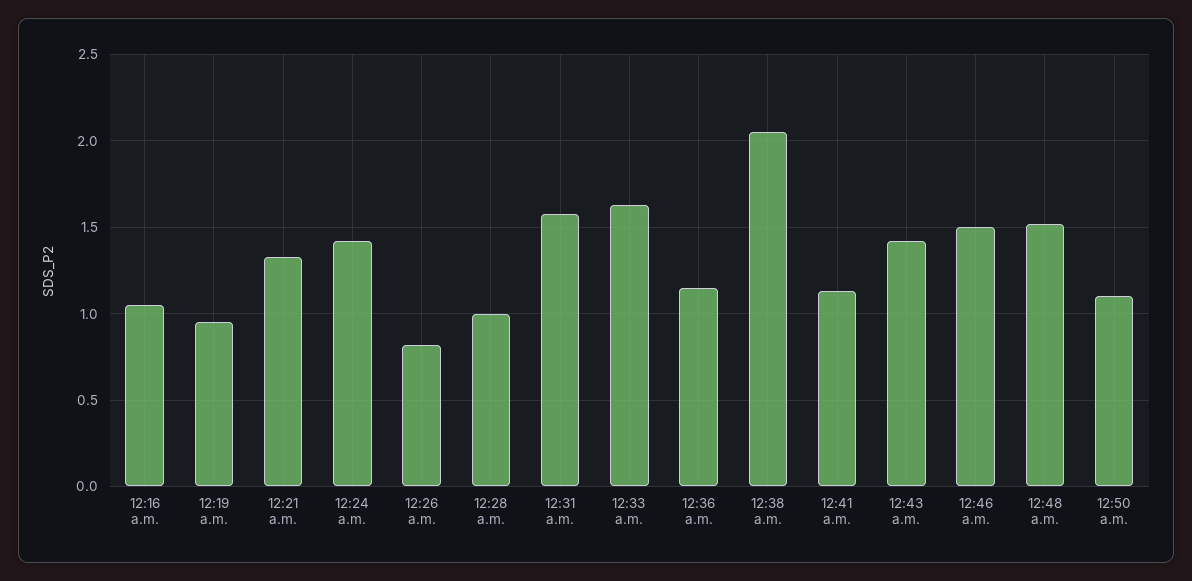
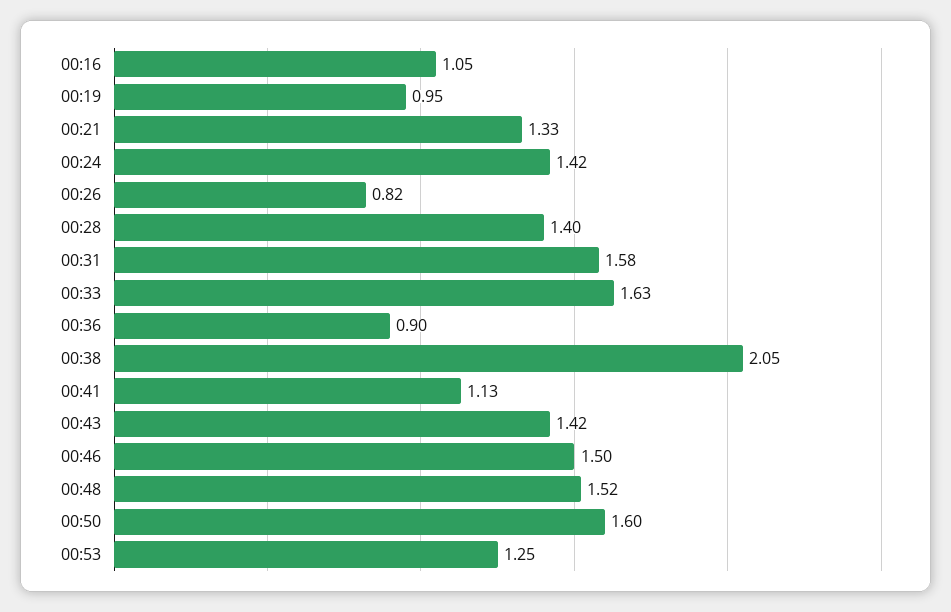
12:28 a.m.: 1 -> 1.4
12:36 a.m.: 1.15 -> 0.9
12:50 a.m.: 1.1 -> 1.6
00:53: none -> 1.25

